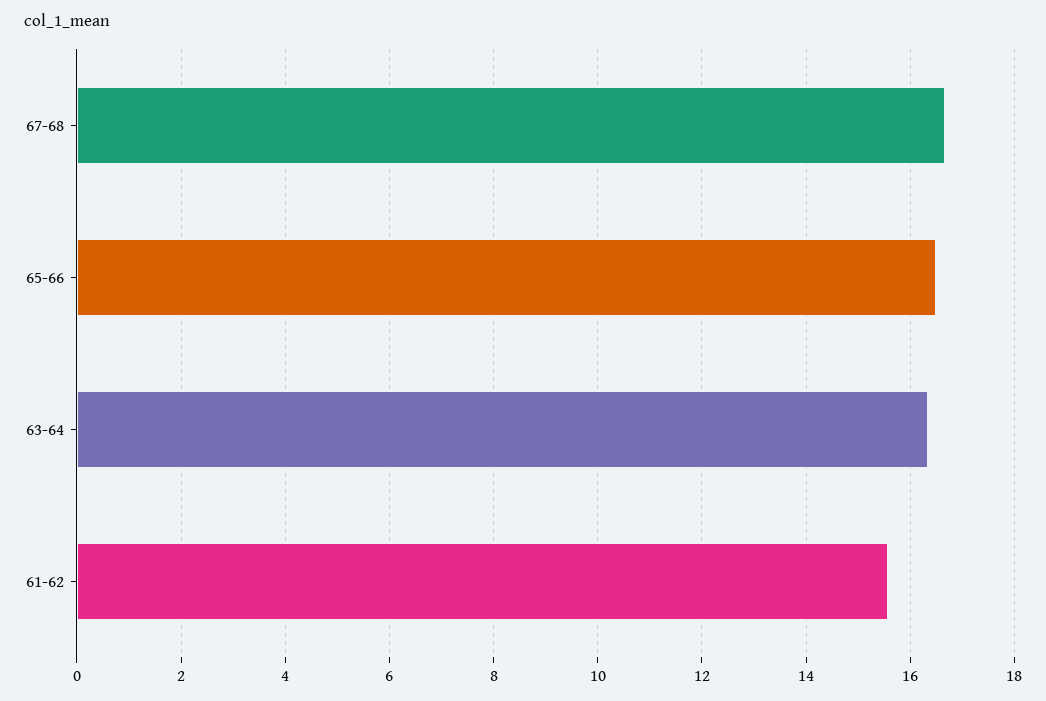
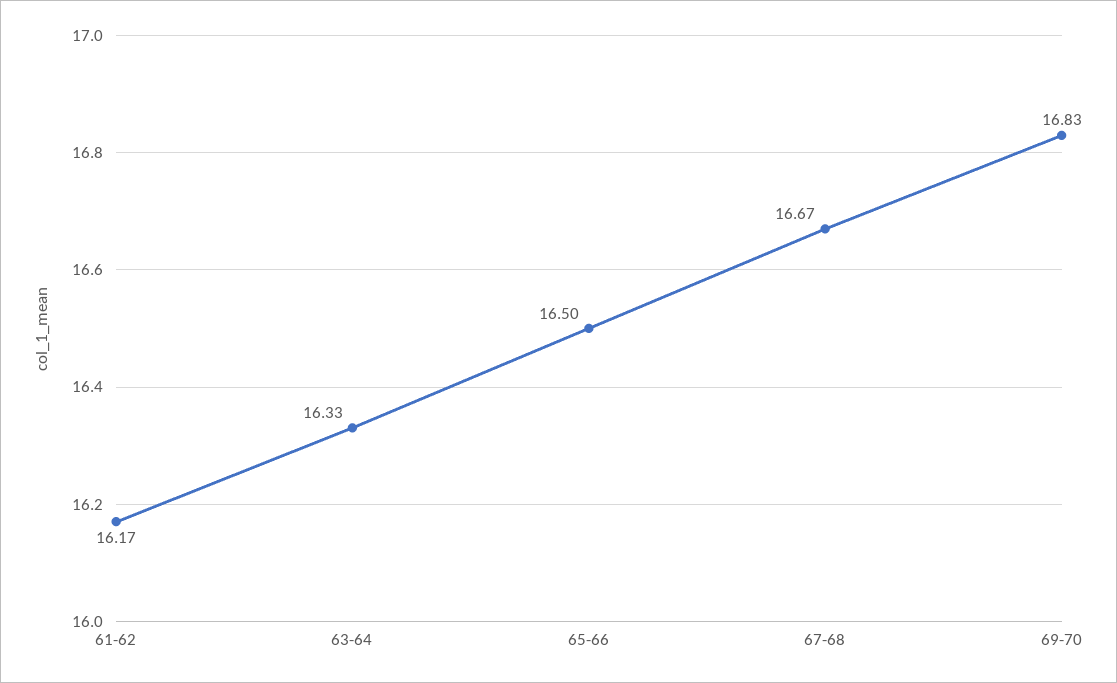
61-62: 15.6 -> 16.17
69-70: none -> 16.83

